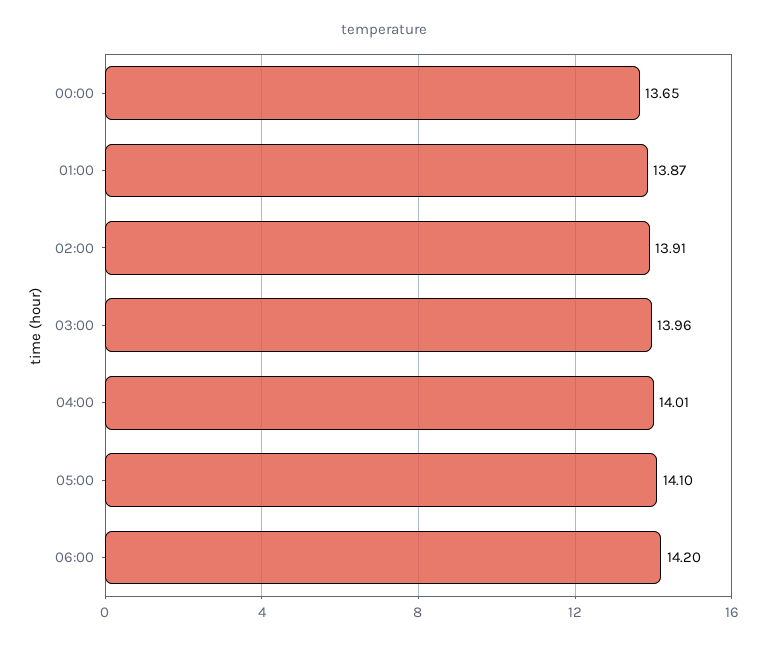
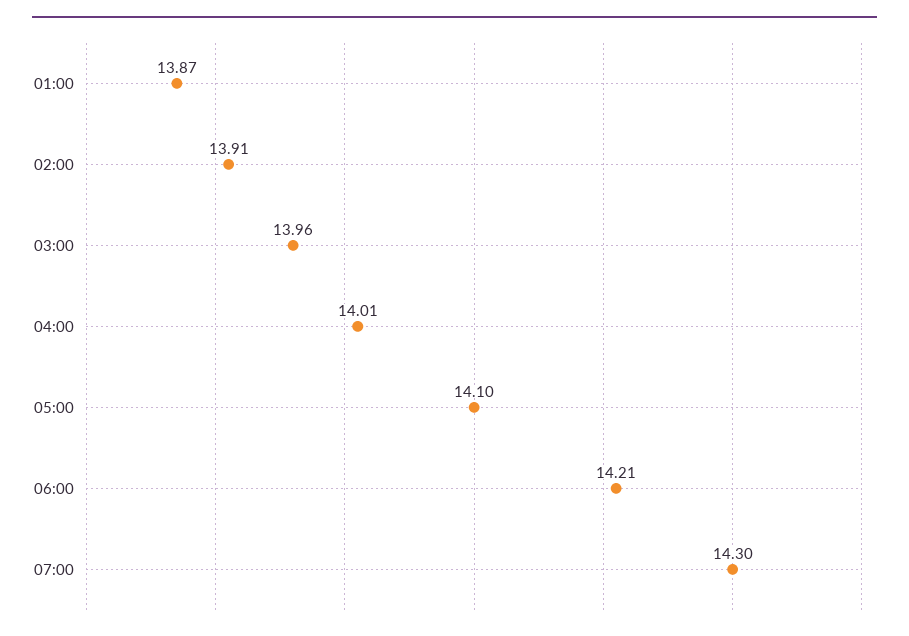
00:00: 13.65 -> none
06:00: 14.2 -> 14.21
07:00: none -> 14.3

